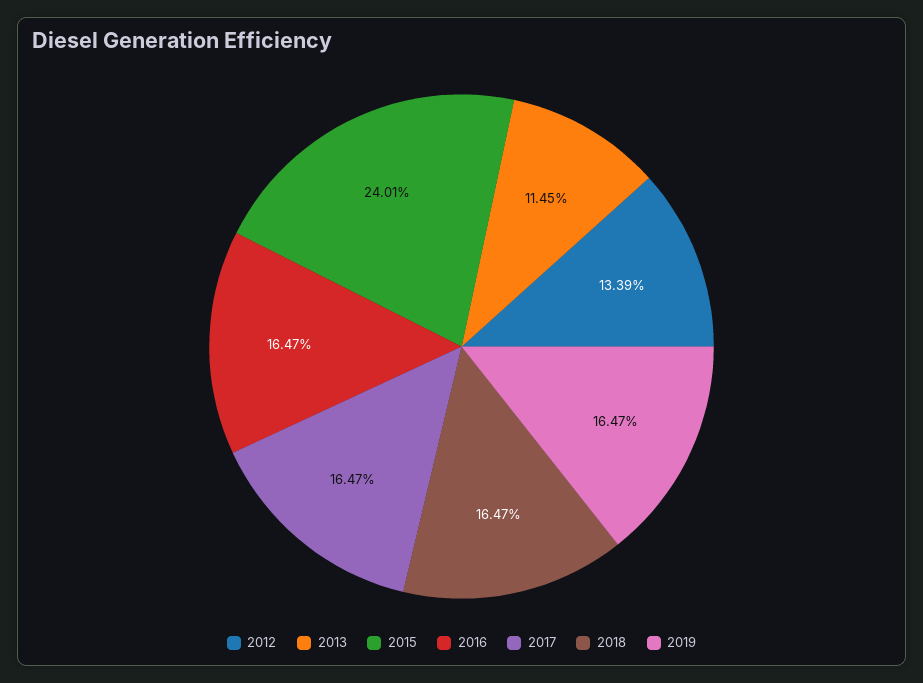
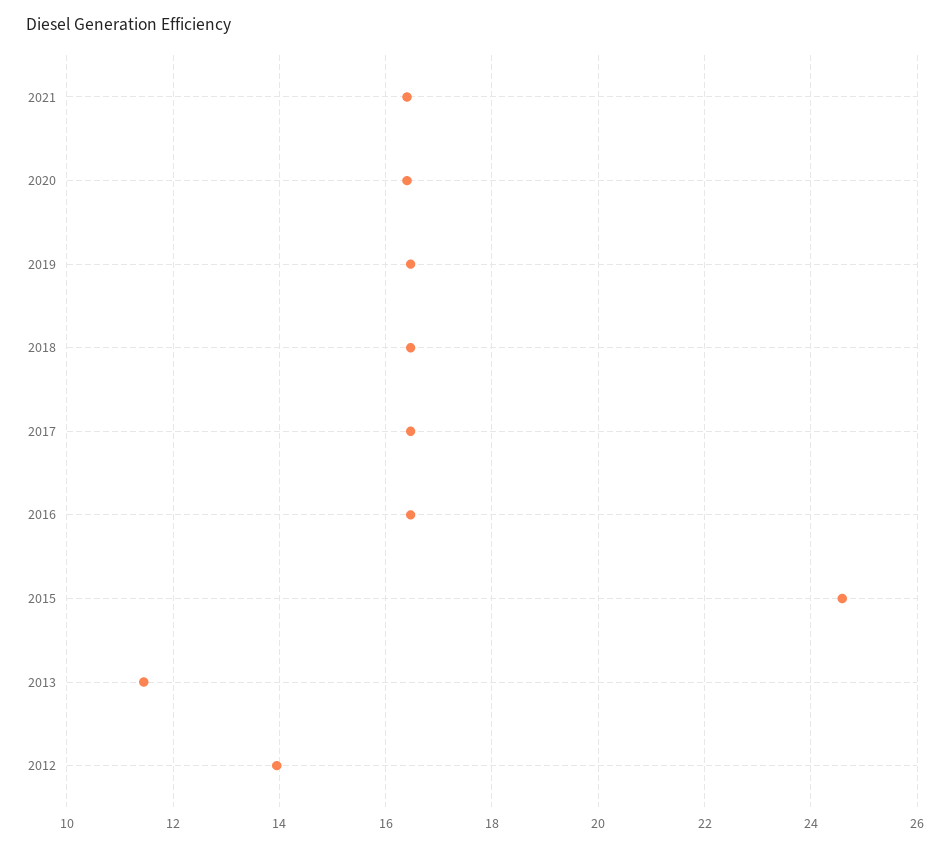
2012: 13.39 -> 14
2015: 24.01 -> 24.6
2021: none -> 16.4
2020: none -> 16.4

